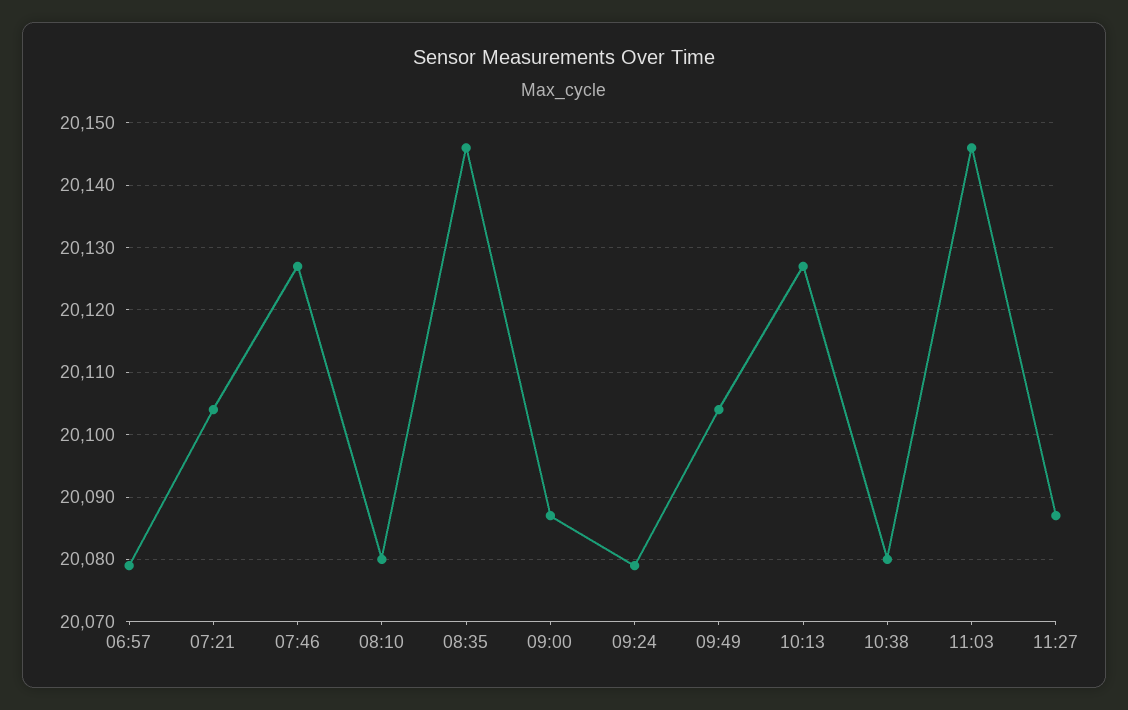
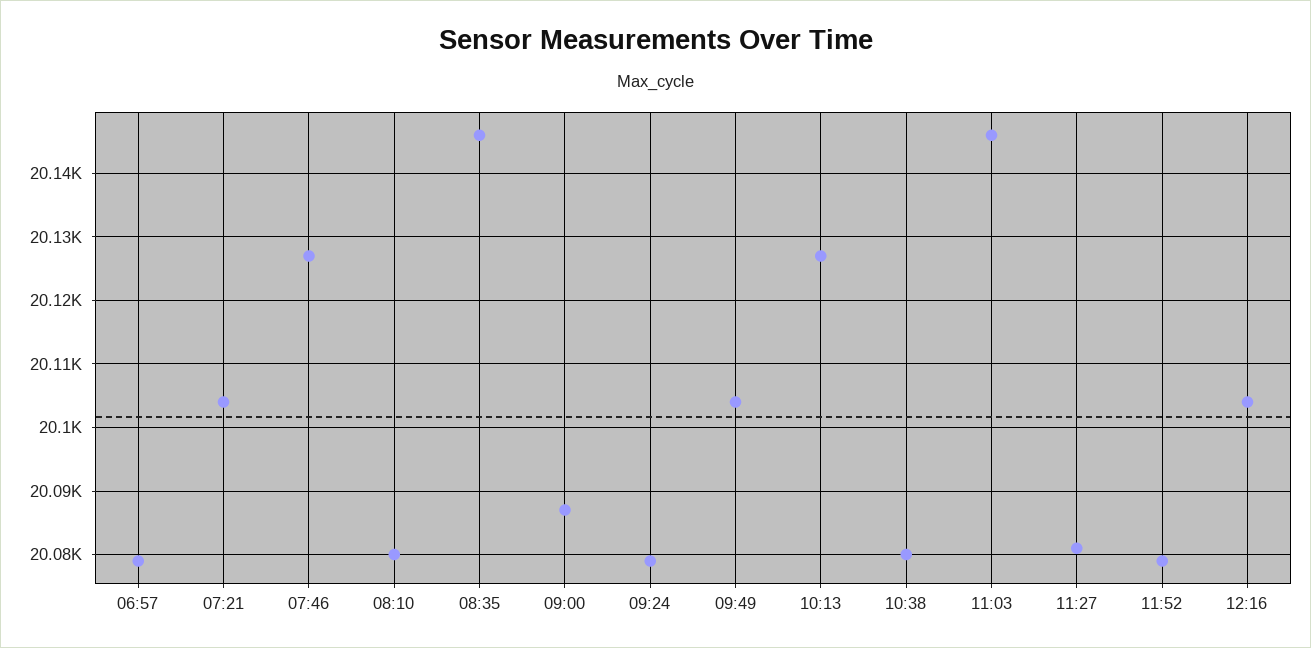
11:27: 20087 -> 20081
11:52: none -> 20079
12:16: none -> 20104

